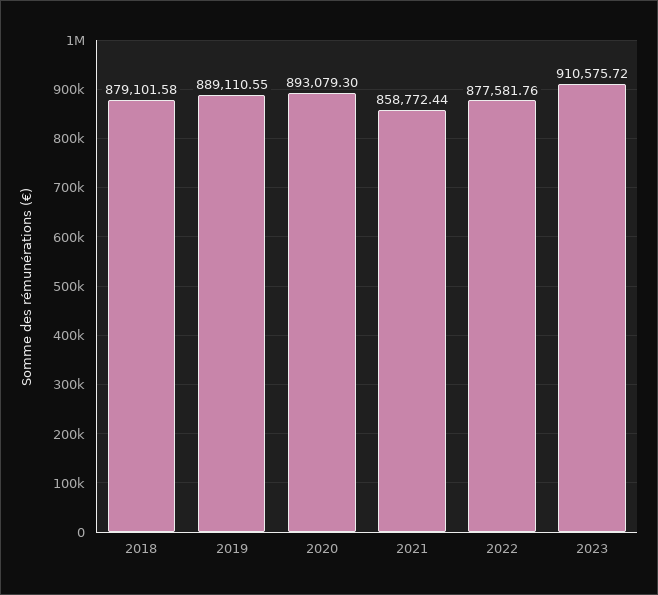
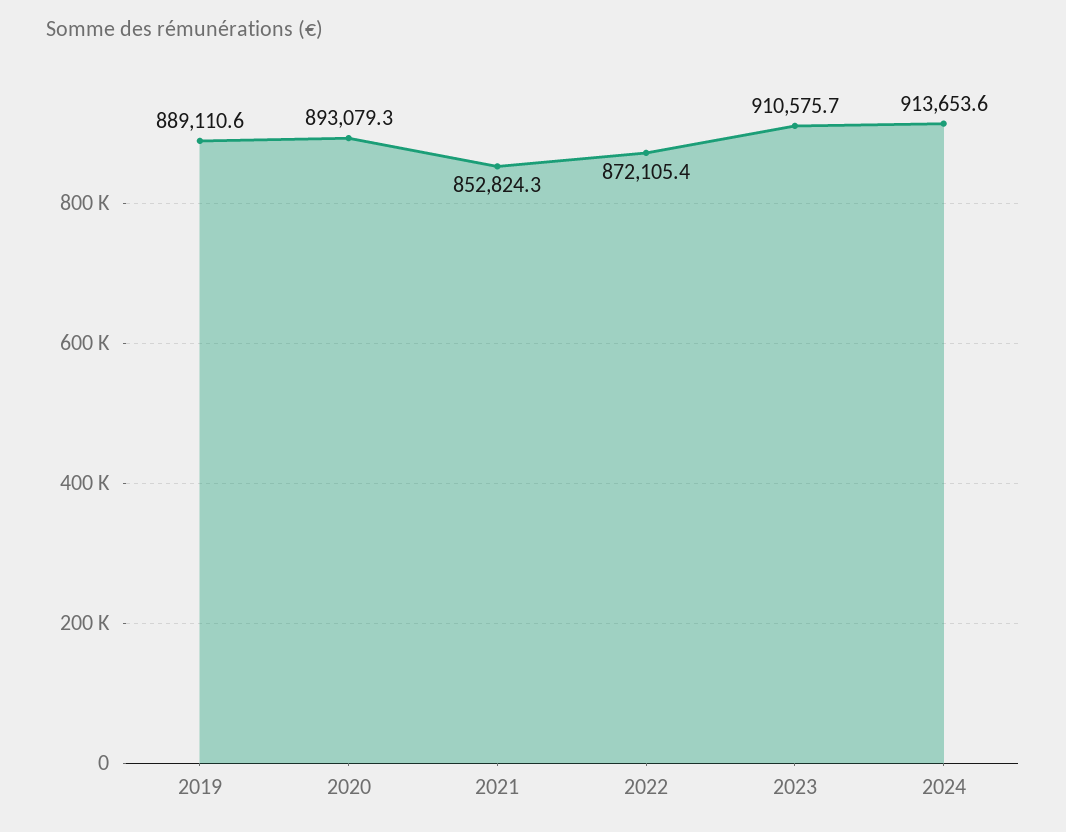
2018: 879101.58 -> none
2021: 858772.44 -> 852824.3
2022: 877581.76 -> 872105.4
2024: none -> 913653.6

